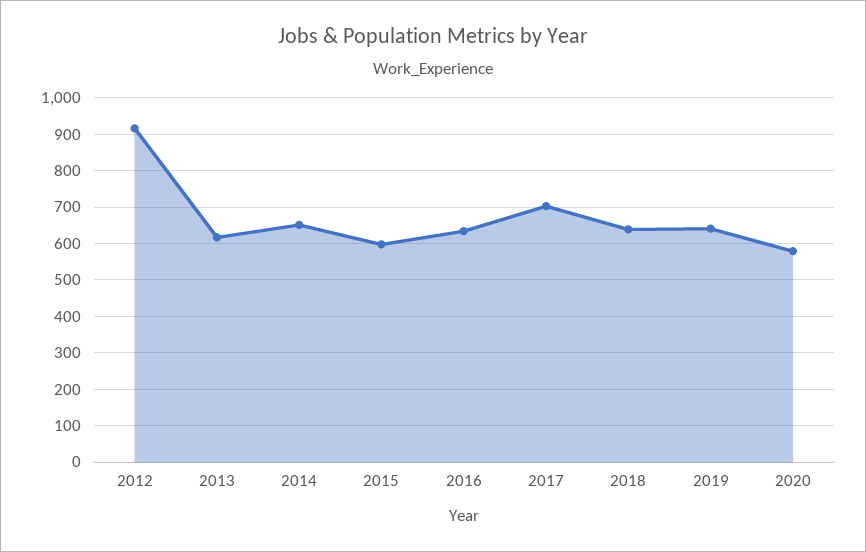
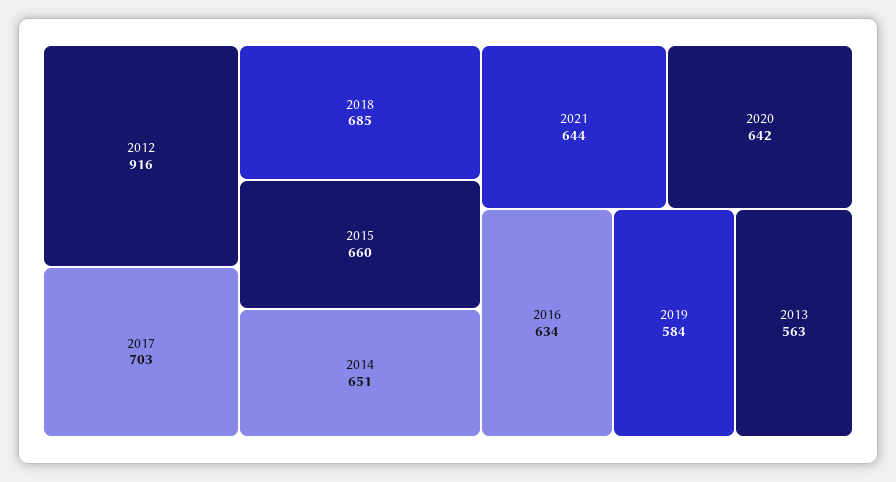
2013: 620 -> 563
2015: 600 -> 660
2018: 640 -> 685
2019: 640 -> 584
2020: 580 -> 642
2021: none -> 644

